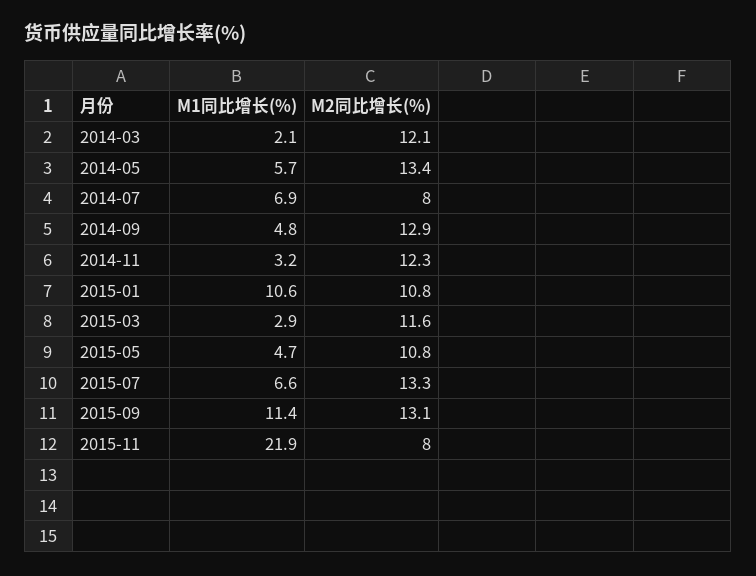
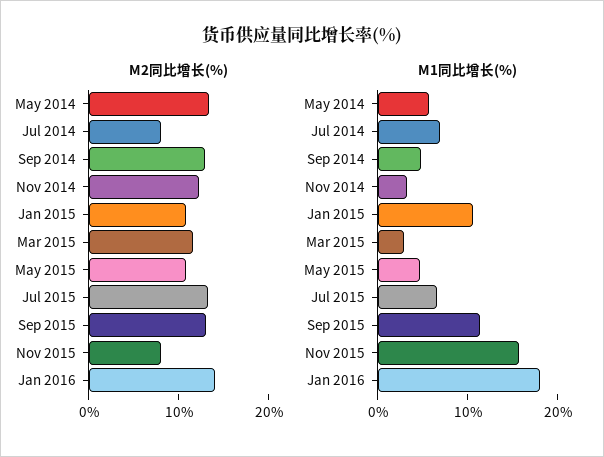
M1同比增长(%), 2014-03: 2.1 -> none
M2同比增长(%), 2014-03: 12.1 -> none
M1同比增长(%), 2015-11: 21.9 -> 16
M2同比增长(%), Jan 2016: none -> 14
M1同比增长(%), Jan 2016: none -> 18

